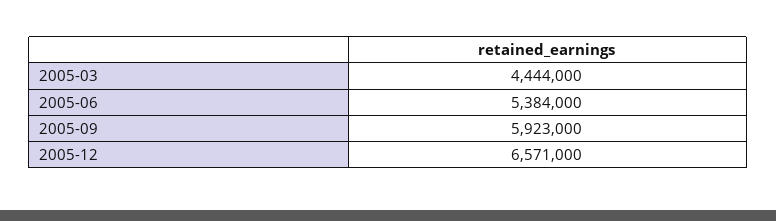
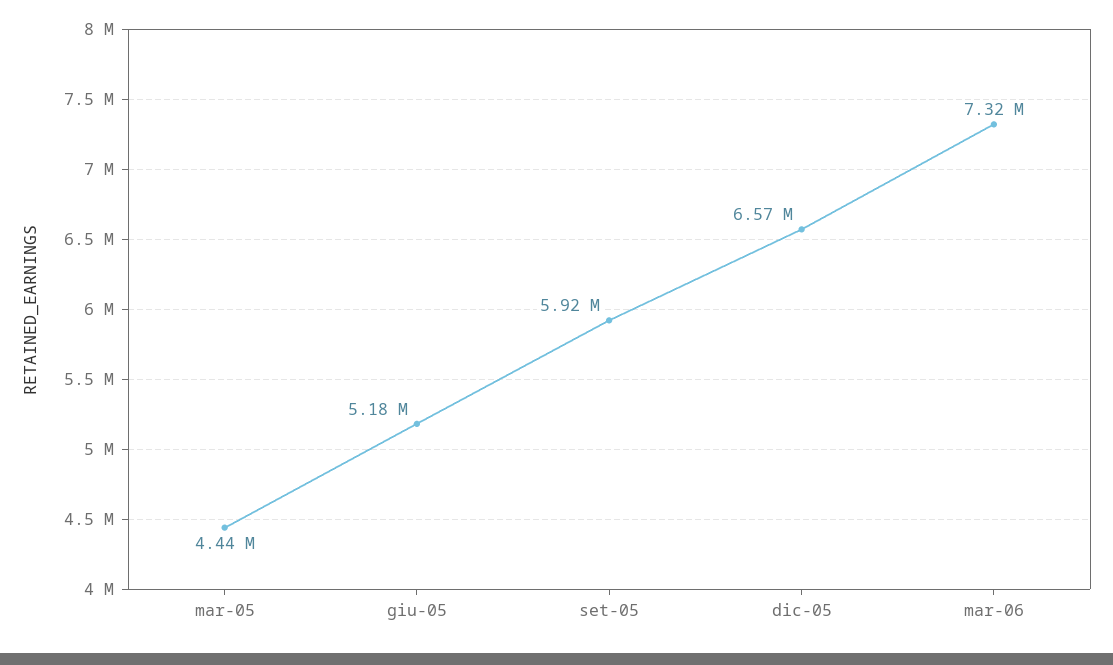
2005-06: 5384000 -> 5180000
mar-06: none -> 7320000

